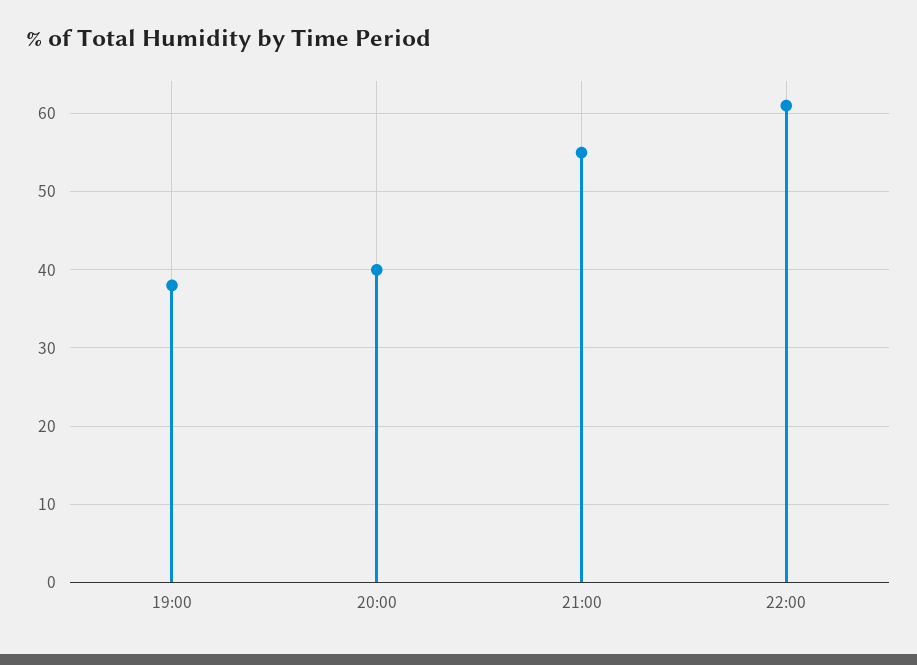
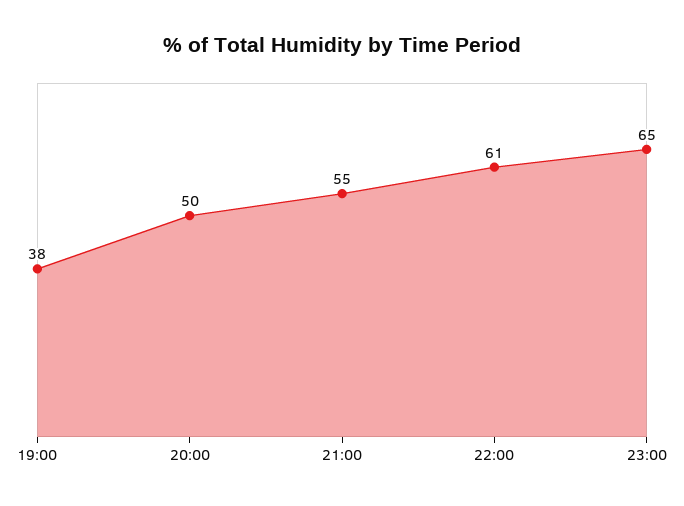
20:00: 40 -> 50
23:00: none -> 65

